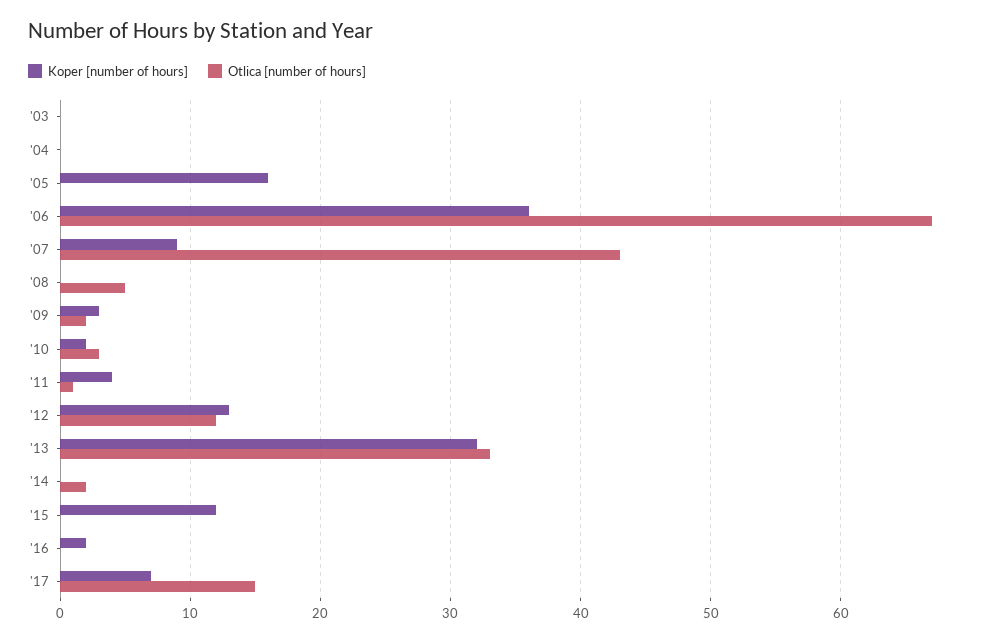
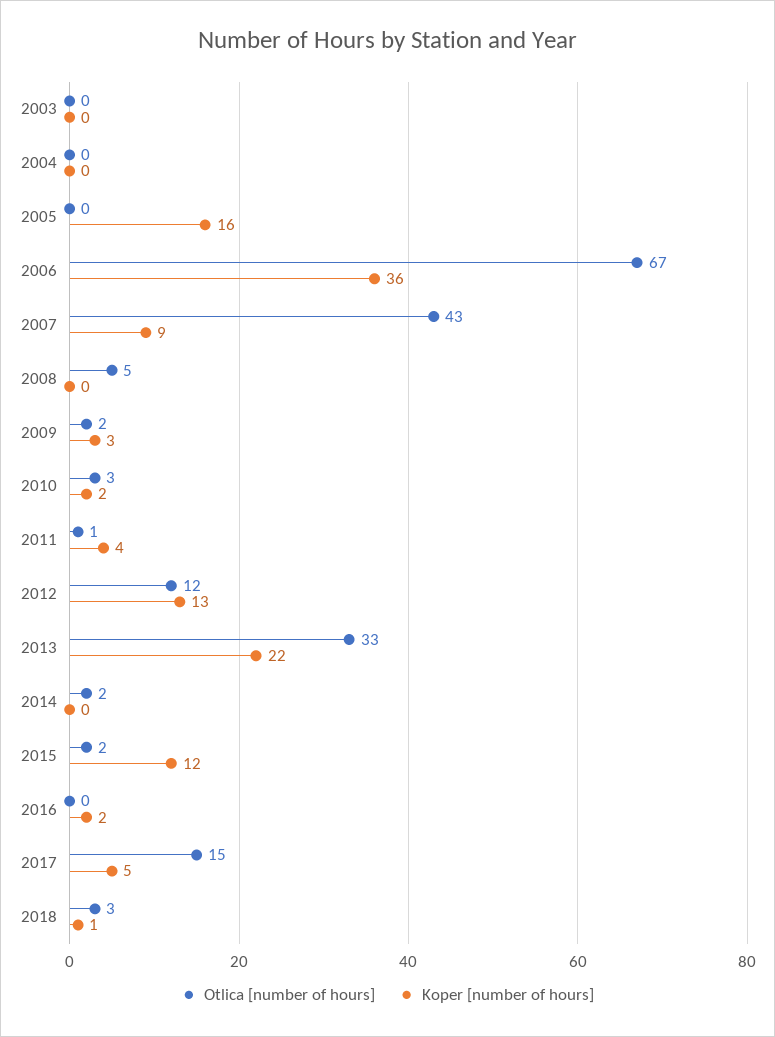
Koper [number of hours], '13: 32 -> 22
Otlica [number of hours], '15: 0 -> 2
Koper [number of hours], '17: 7 -> 5
Otlica [number of hours], 2018: none -> 3
Koper [number of hours], 2018: none -> 1

